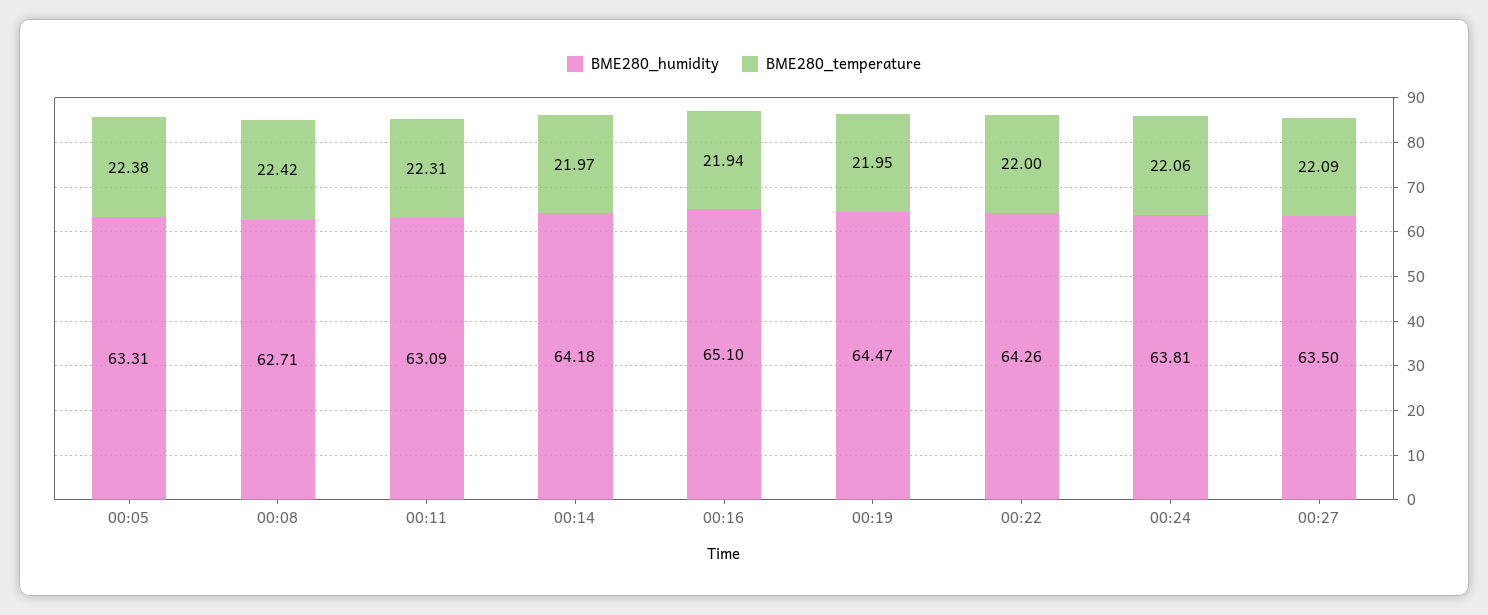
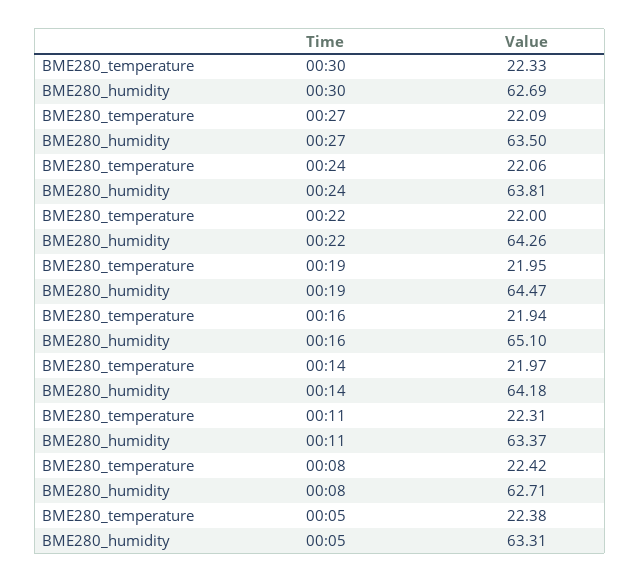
BME280_humidity, 00:11: 63.09 -> 63.37
BME280_temperature, 00:30: none -> 22.33
BME280_humidity, 00:30: none -> 62.69

